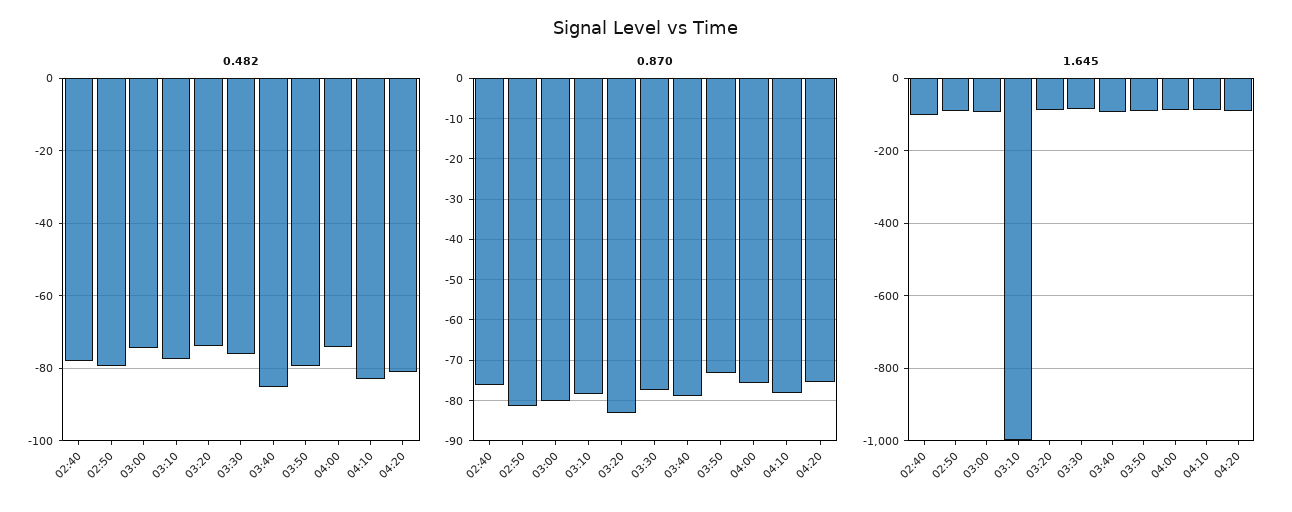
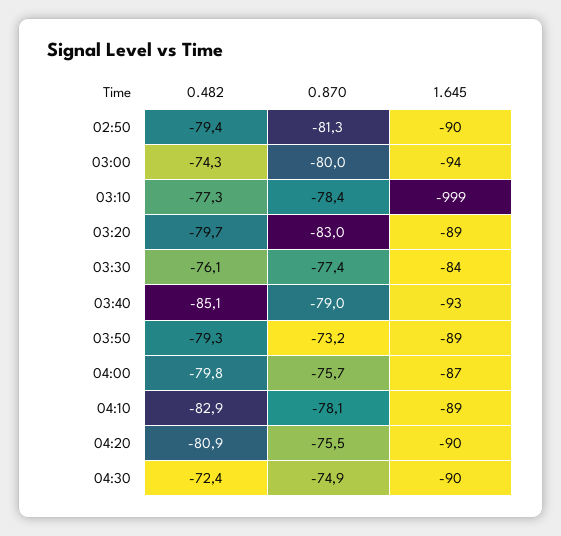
0.482, 02:40: -78 -> none
0.482, 03:20: -74 -> -79.7
0.482, 04:00: -74 -> -79.8
0.870, 02:40: -76 -> none
1.645, 02:40: -100 -> none
0.482, 04:30: none -> -72.4
0.870, 04:30: none -> -74.9
1.645, 04:30: none -> -90

